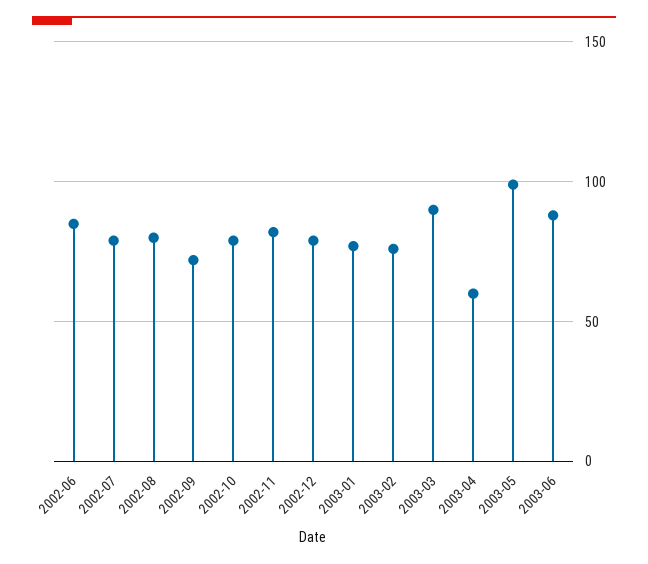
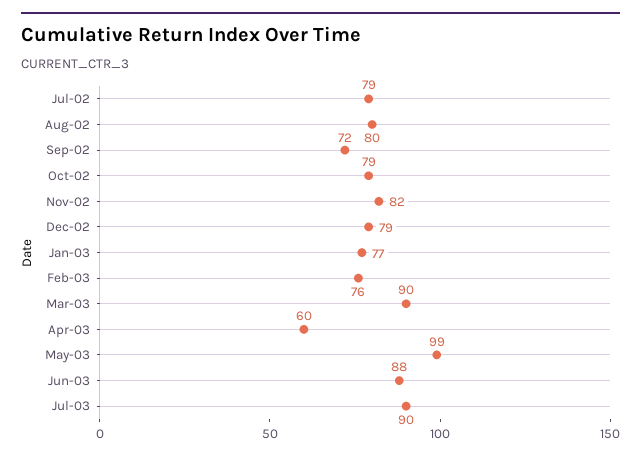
2002-06: 85 -> none
Jul-03: none -> 90

